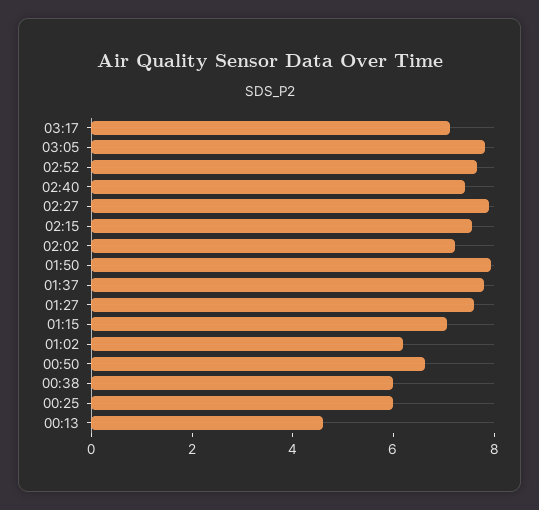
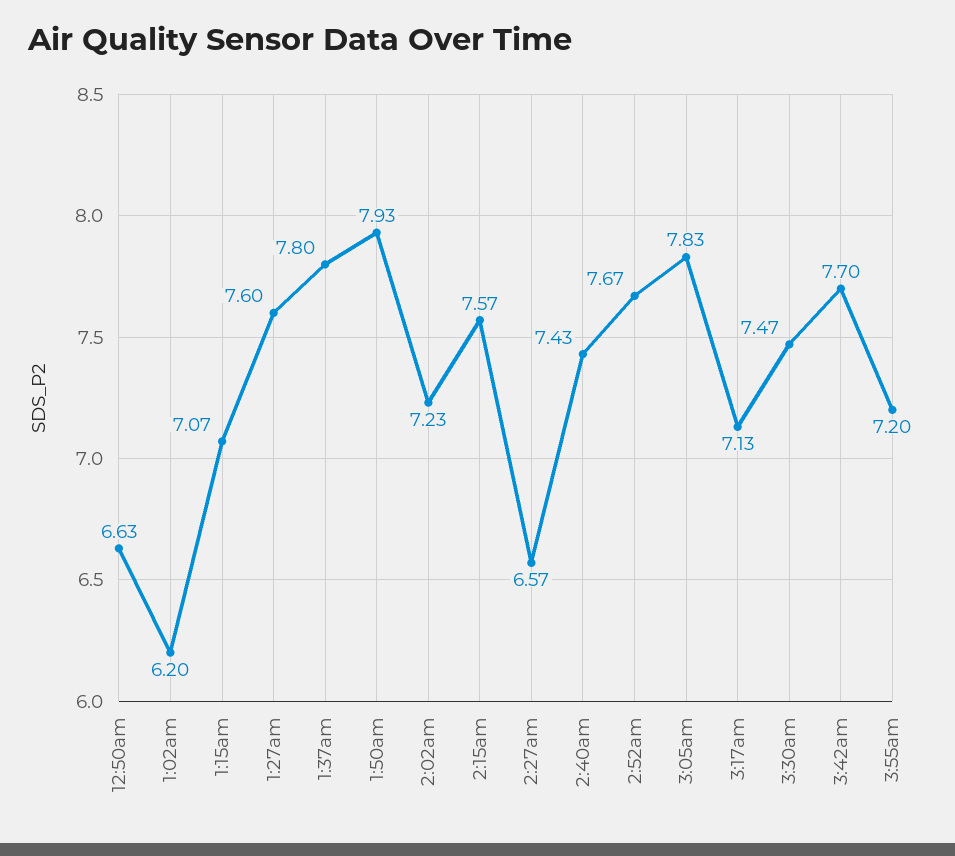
02:27: 8 -> 6.57
00:38: 6 -> none
00:25: 6 -> none
00:13: 4.5 -> none
3:30am: none -> 7.47
3:42am: none -> 7.7
3:55am: none -> 7.2

